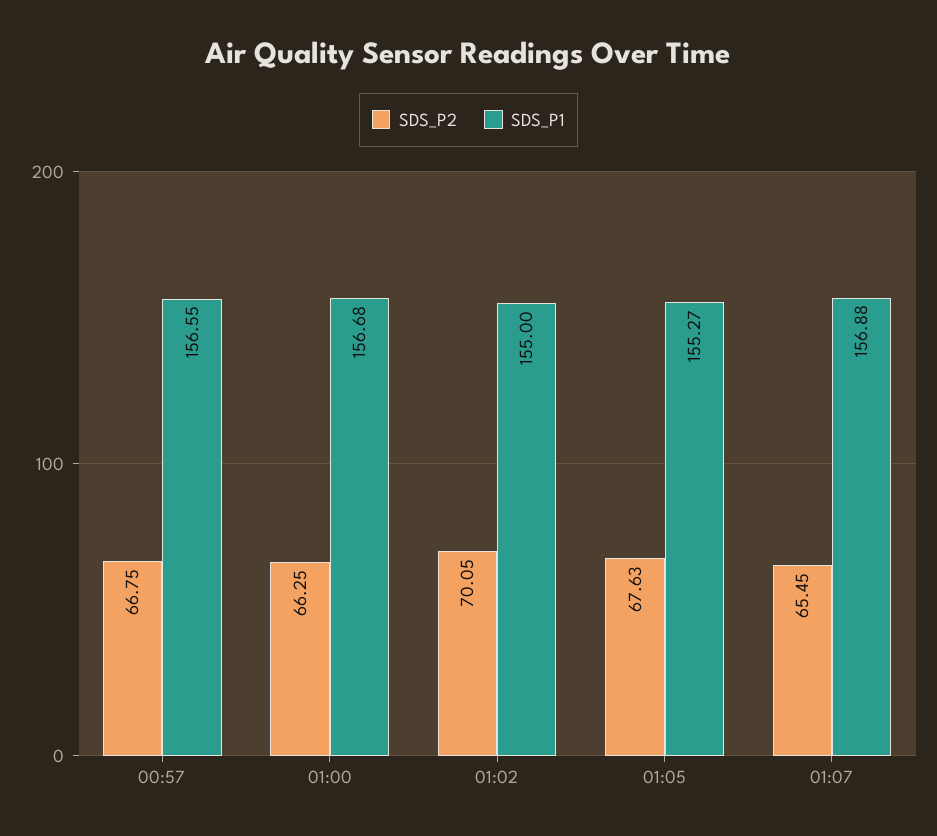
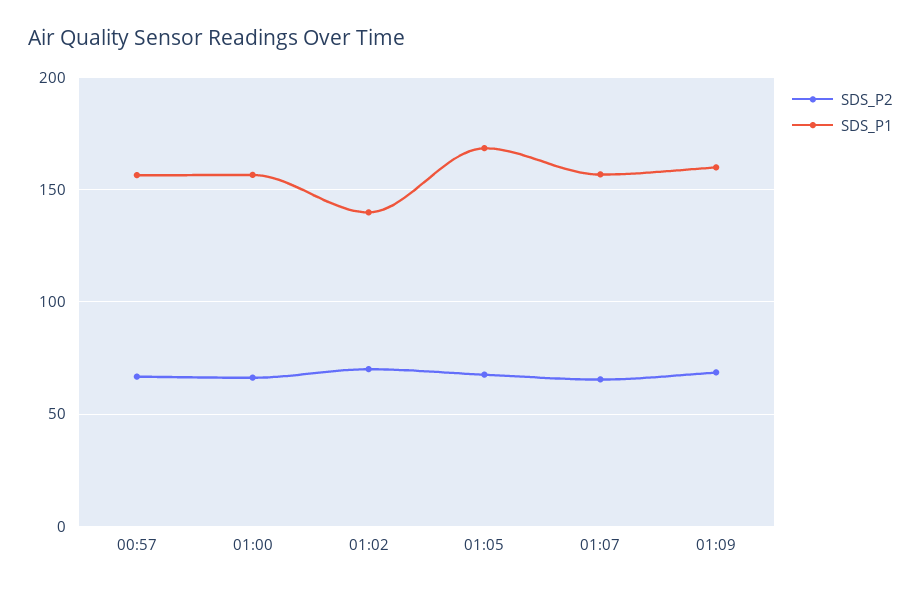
SDS_P1, 01:02: 155 -> 140
SDS_P1, 01:05: 155.27 -> 170
SDS_P2, 01:09: none -> 70
SDS_P1, 01:09: none -> 160

